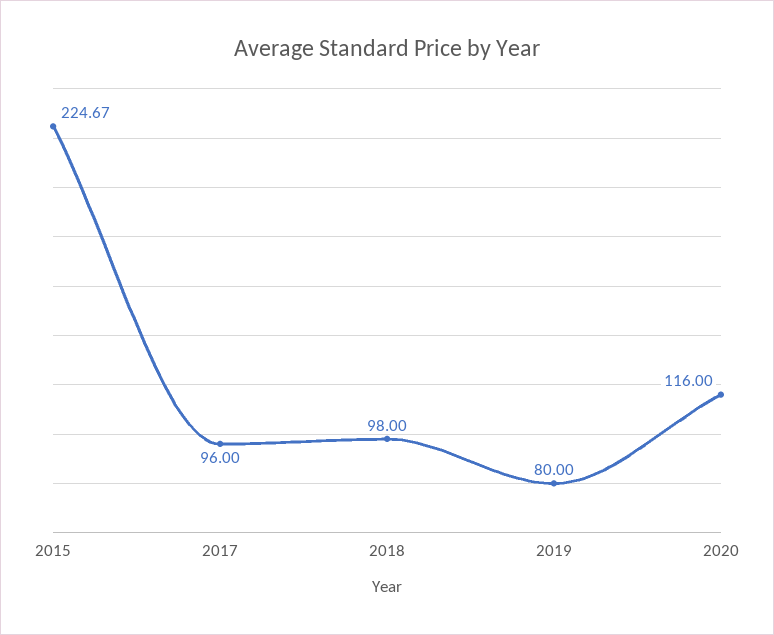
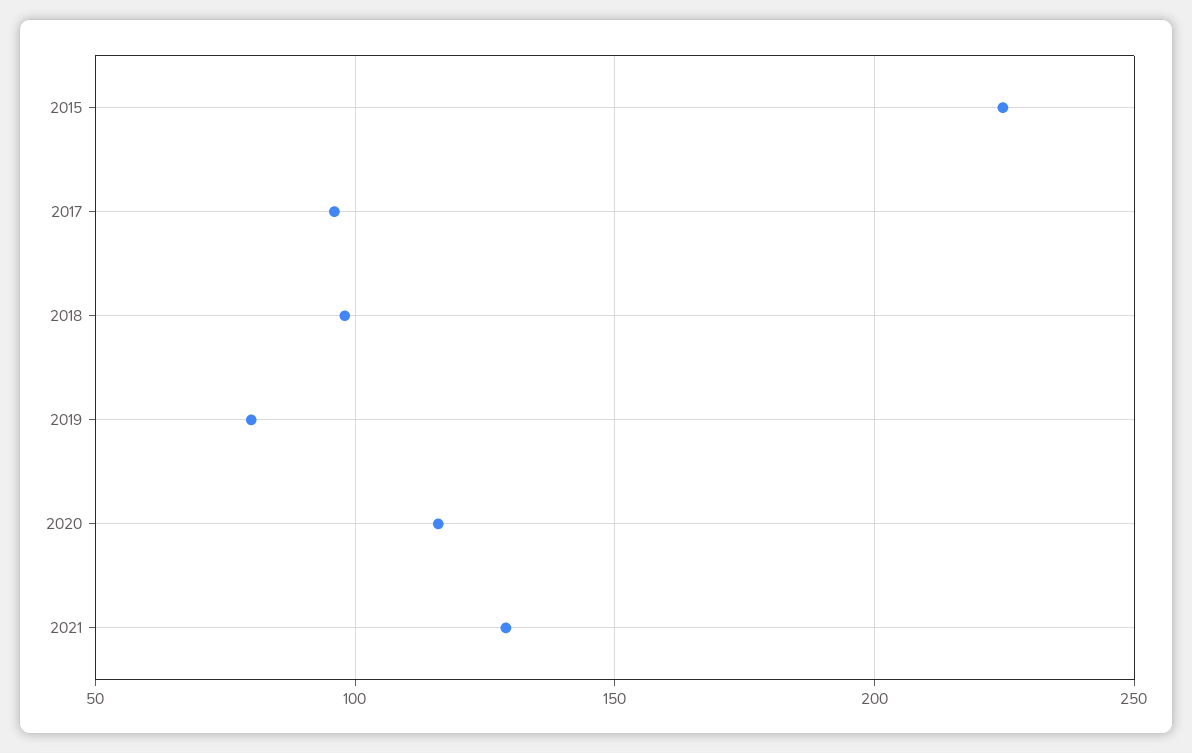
2021: none -> 130

